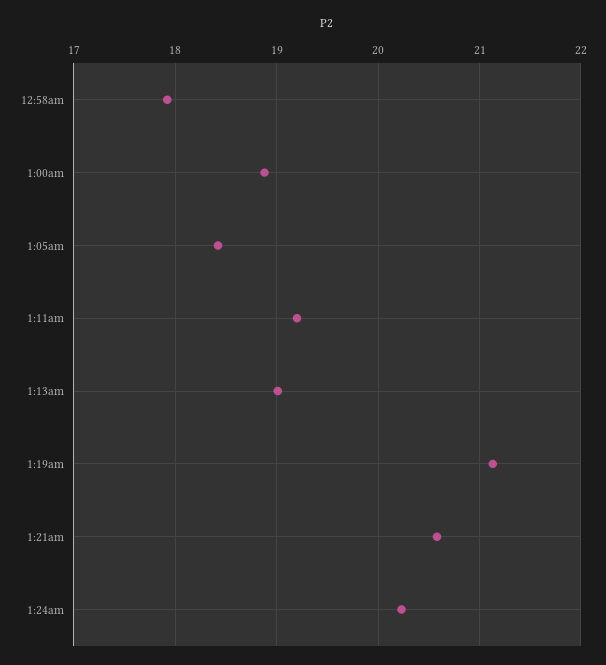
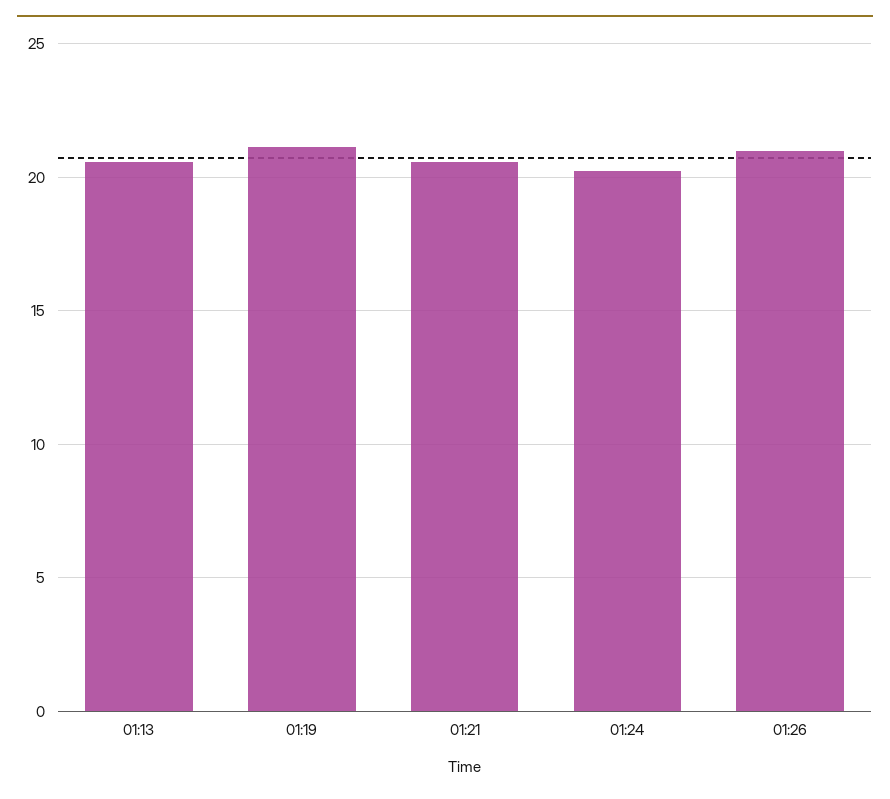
12:58am: 17.9 -> none
1:00am: 18.9 -> none
1:05am: 18.4 -> none
1:11am: 19.2 -> none
1:13am: 19 -> 20.5
01:26: none -> 21

